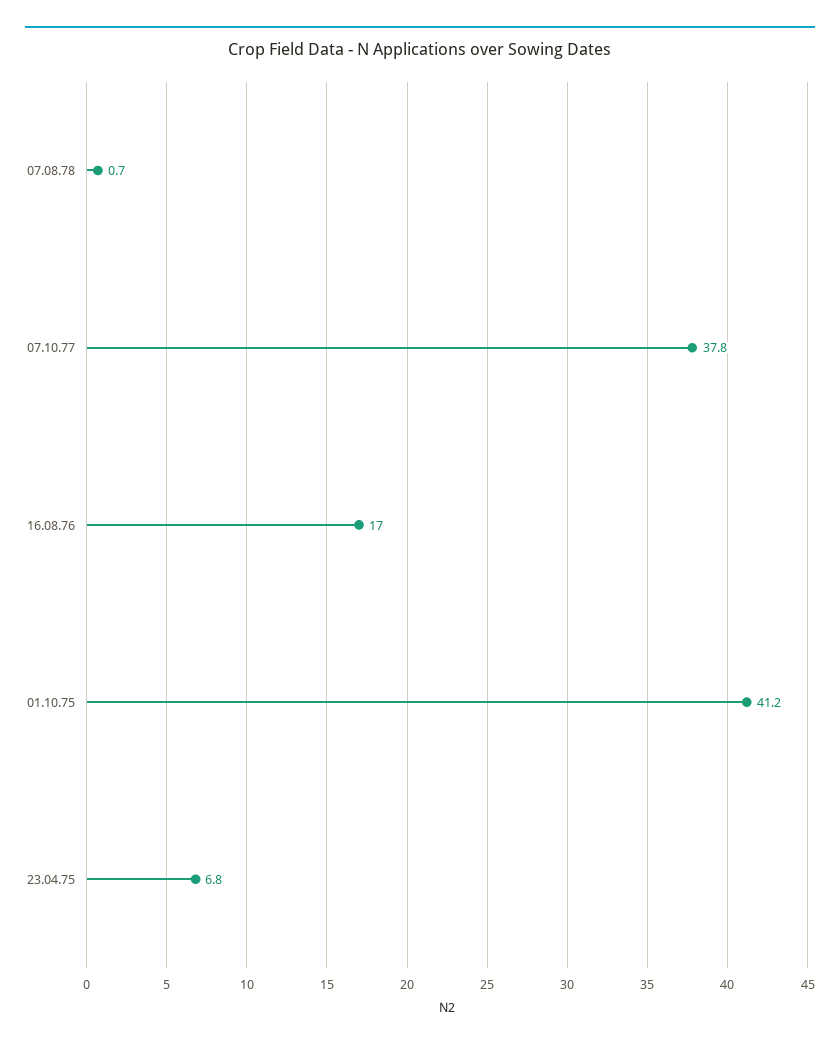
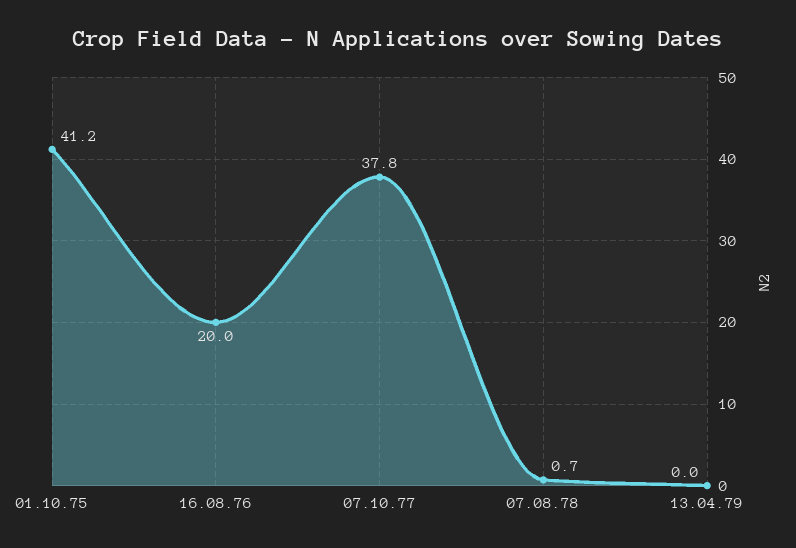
16.08.76: 17 -> 20
23.04.75: 6.8 -> none
13.04.79: none -> 0

